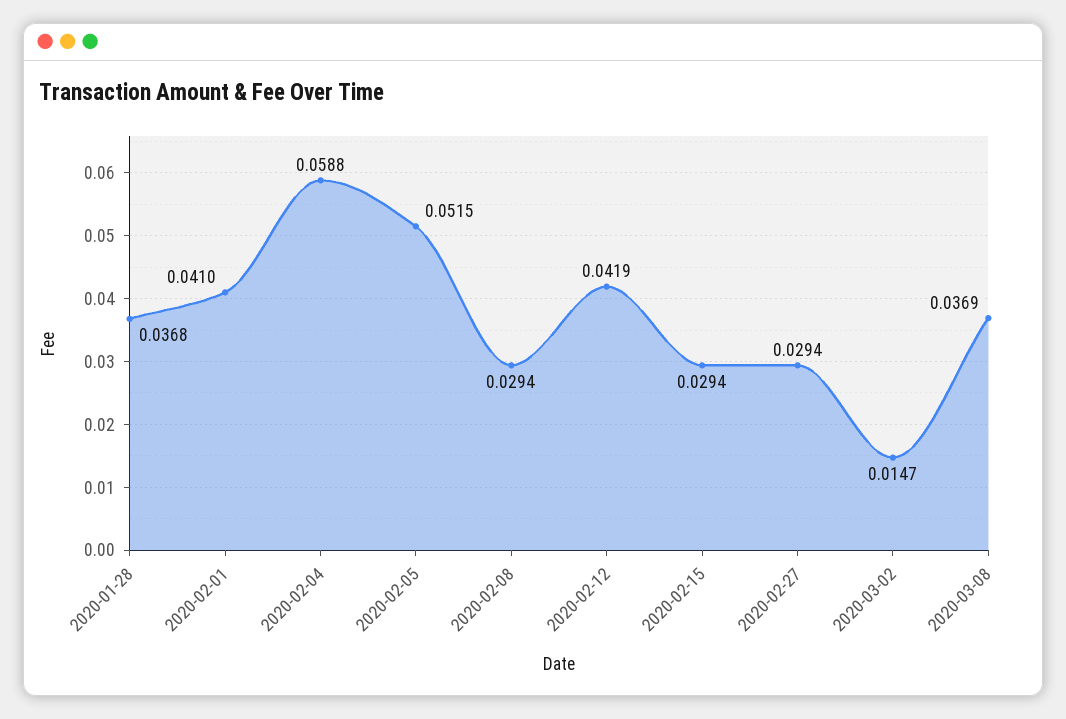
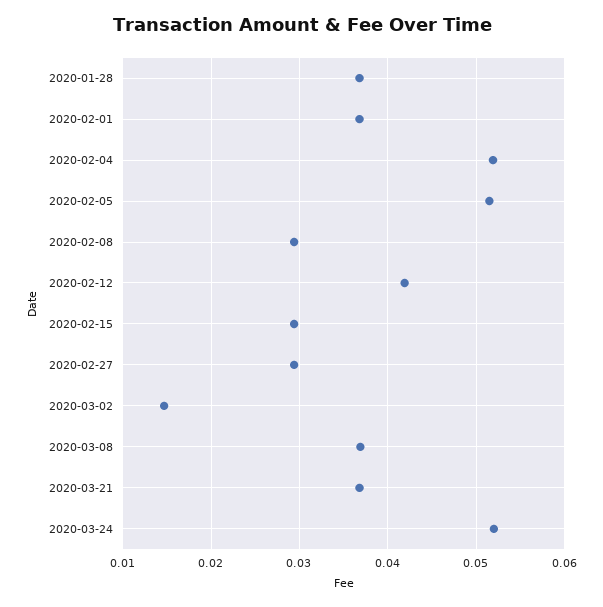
2020-02-01: 0.041 -> 0.037
2020-02-04: 0.0588 -> 0.052
2020-03-21: none -> 0.037
2020-03-24: none -> 0.052

